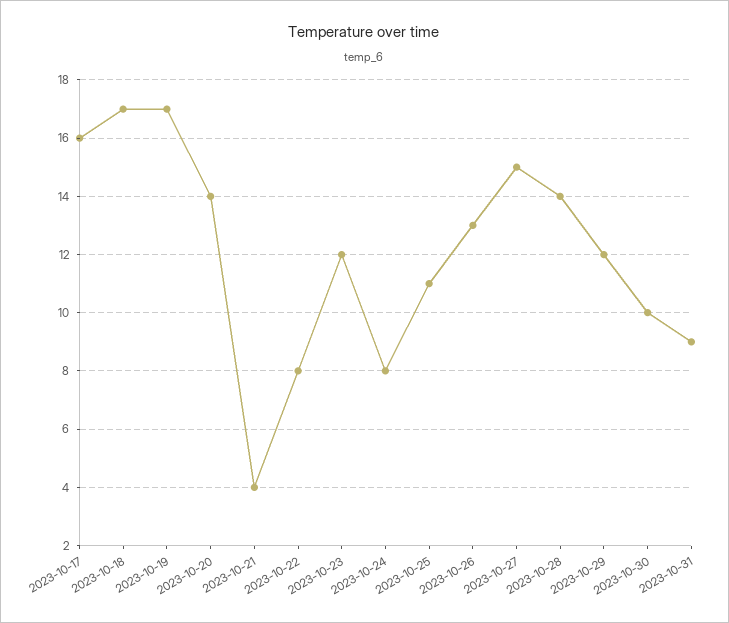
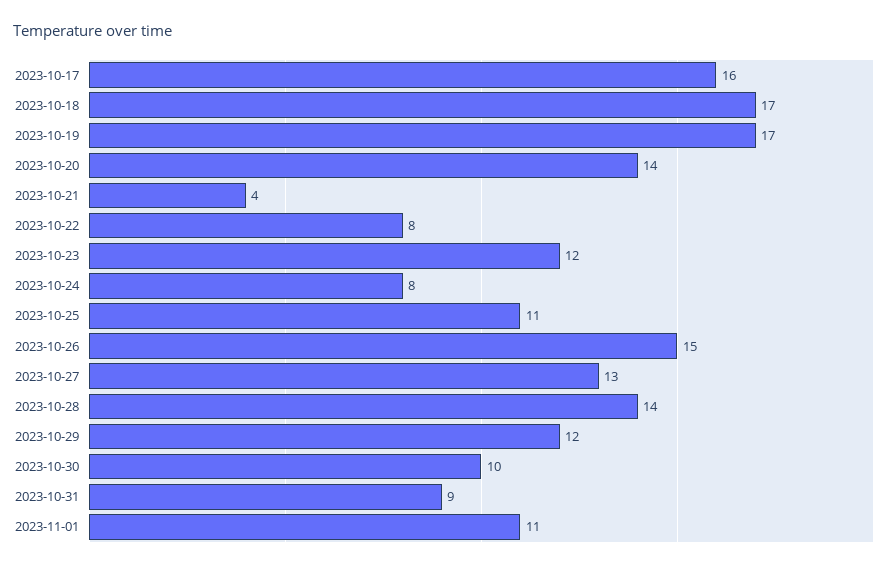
2023-10-26: 13 -> 15
2023-10-27: 15 -> 13
2023-11-01: none -> 11

